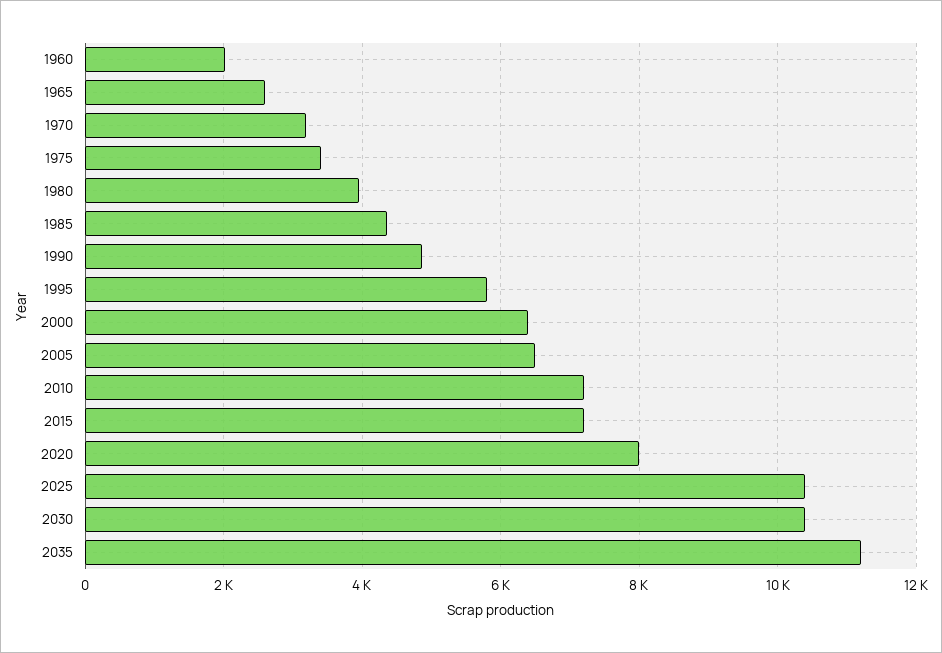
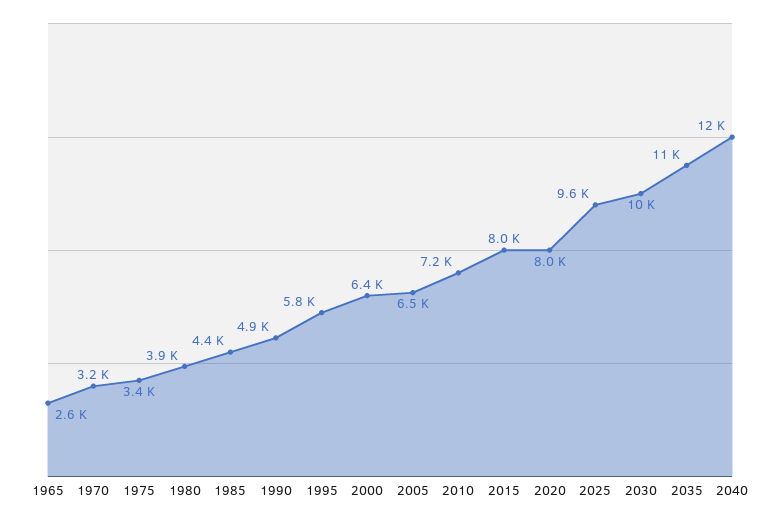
1960: 2000 -> none
2015: 7200 -> 8000
2025: 10400 -> 9600
2040: none -> 12000

